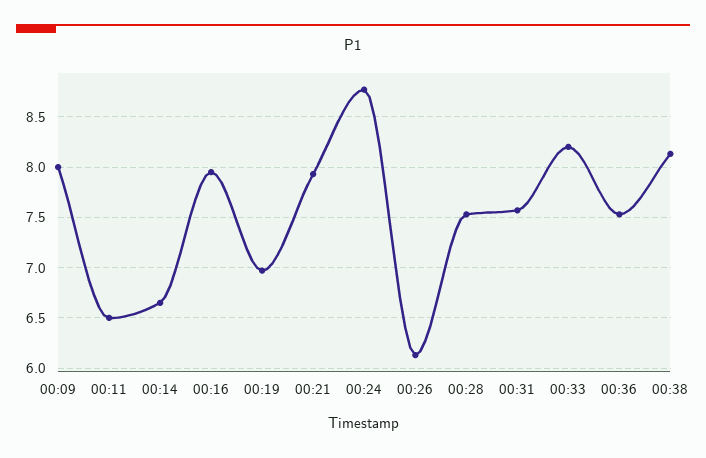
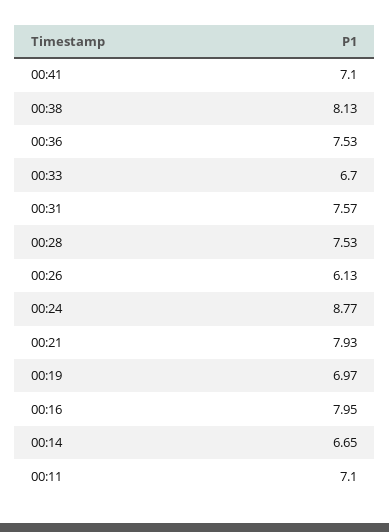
00:09: 8 -> none
00:11: 6.5 -> 7.1
00:33: 8.2 -> 6.7
00:41: none -> 7.1

